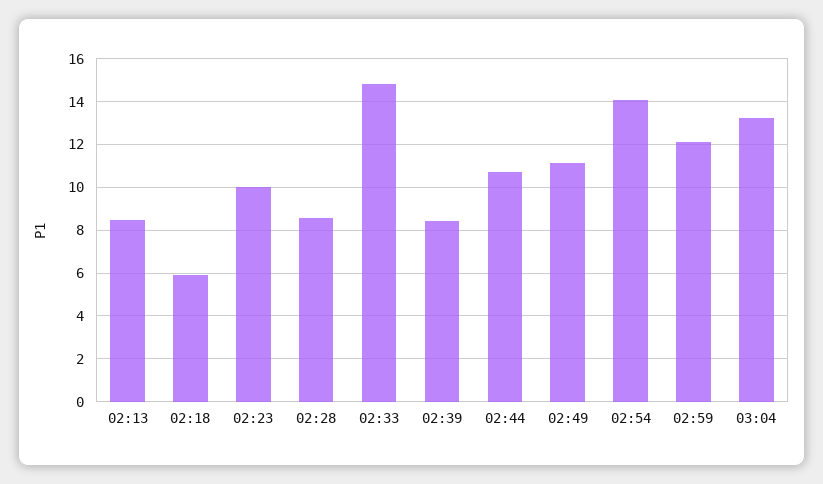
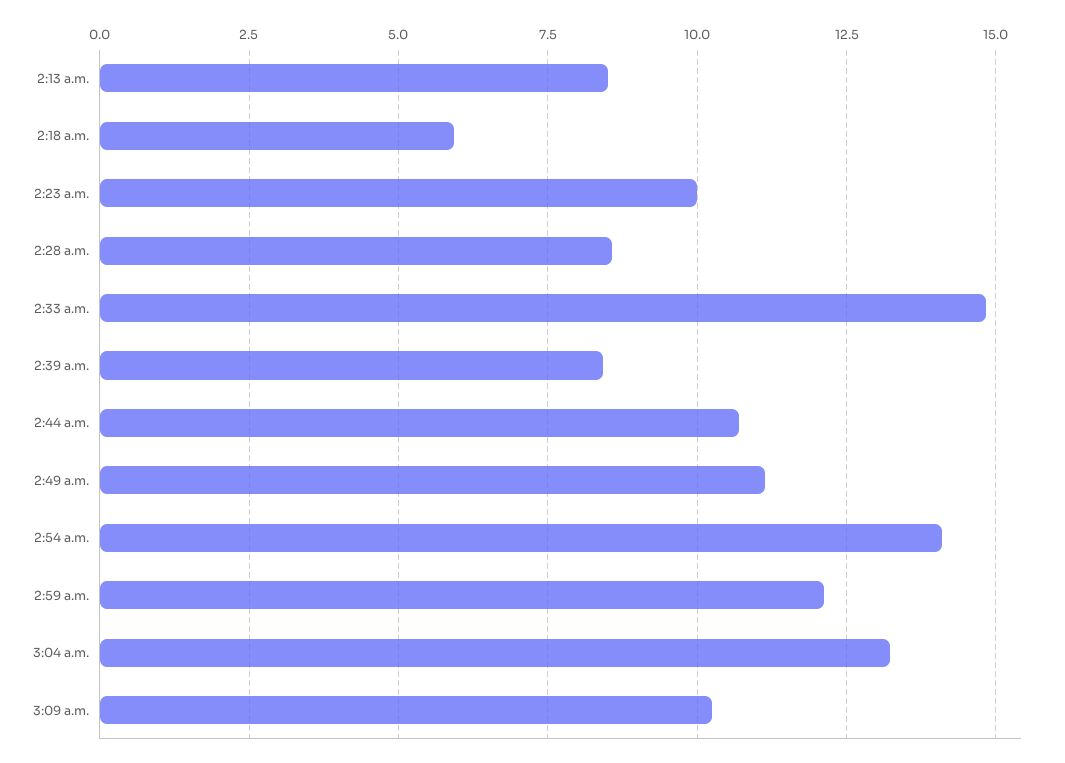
3:09 a.m.: none -> 10.25

